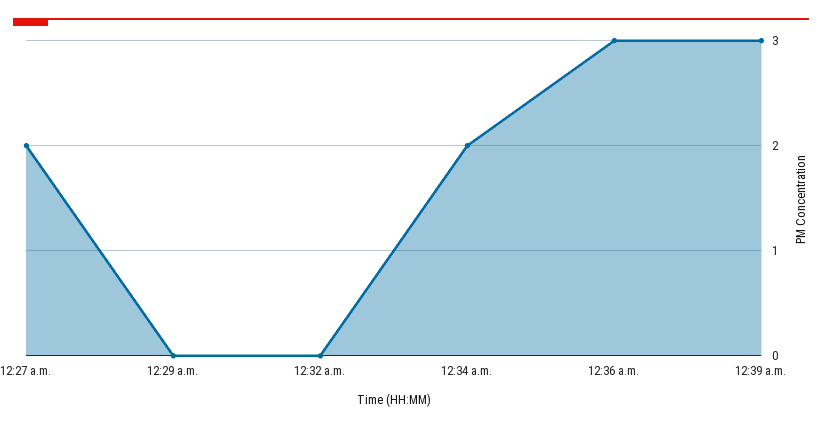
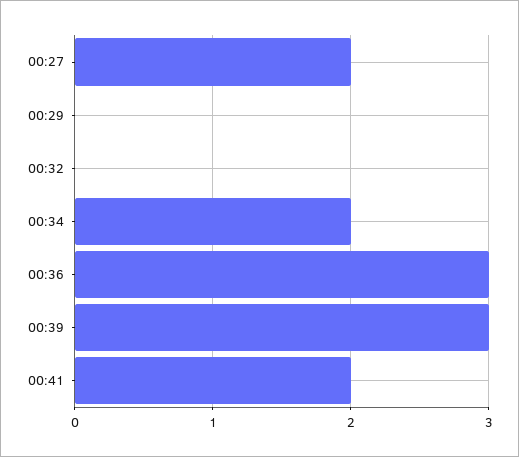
00:41: none -> 2

